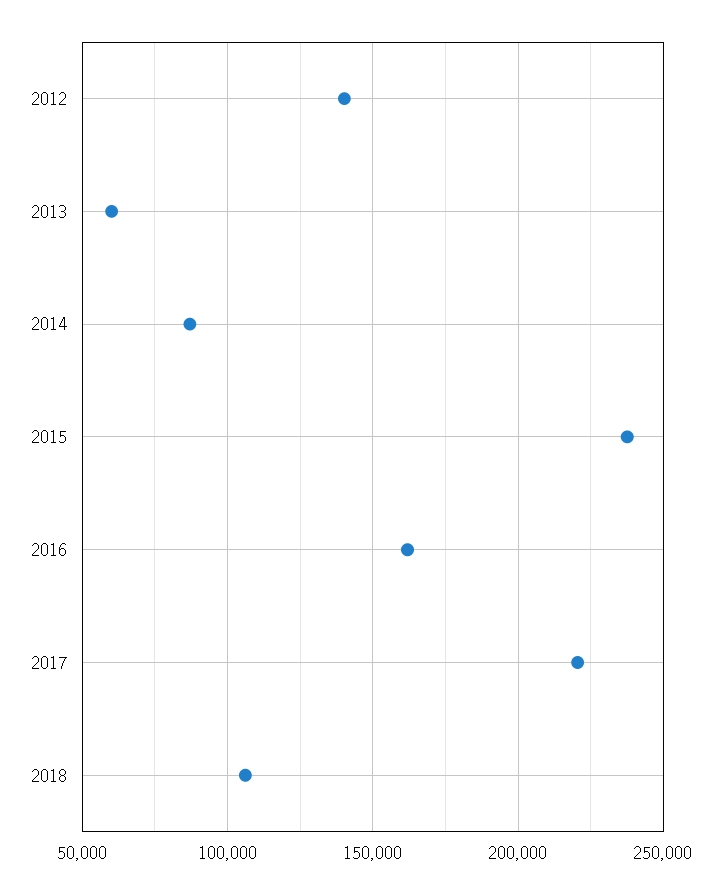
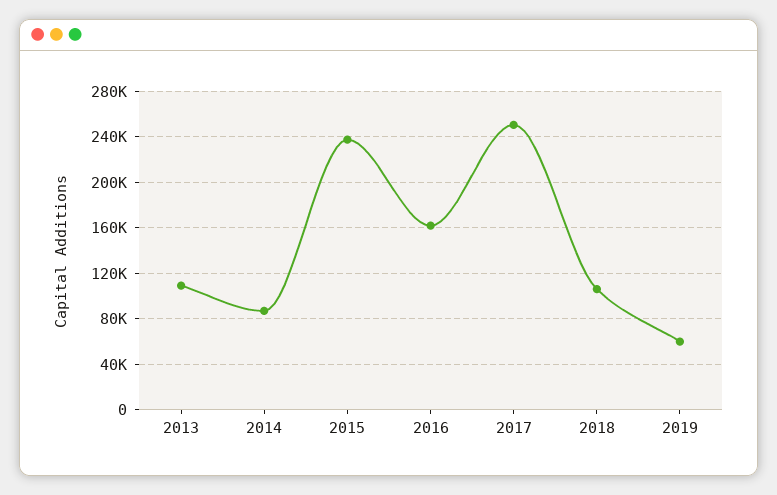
2012: 140000 -> none
2013: 60000 -> 110000
2017: 220000 -> 250000
2019: none -> 60000

